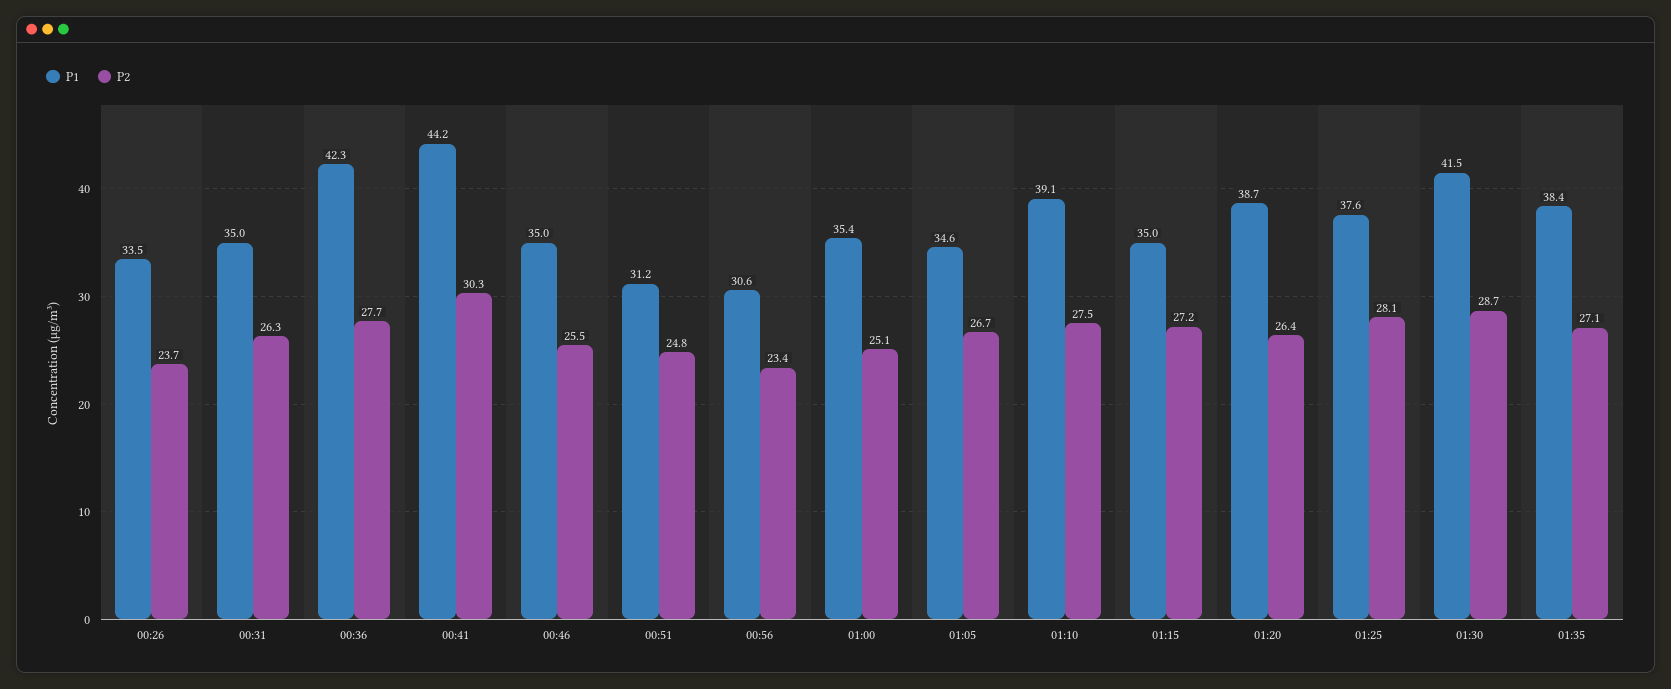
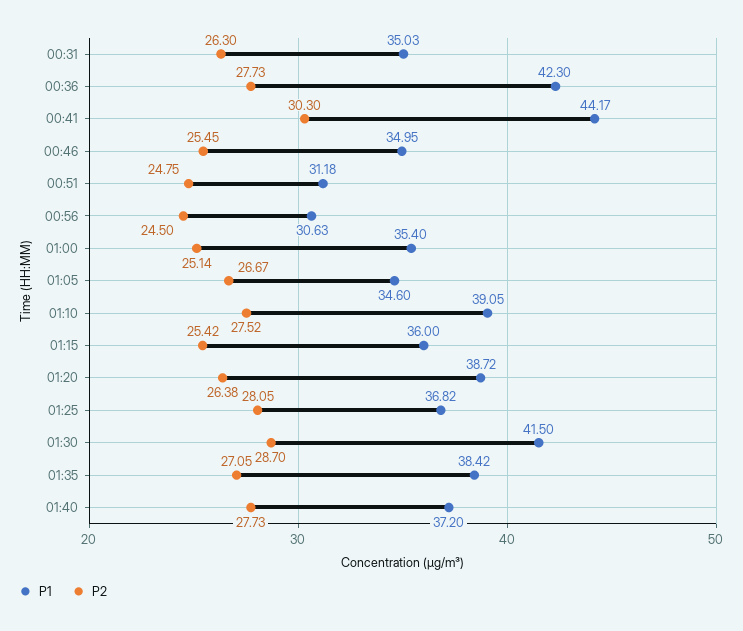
P1, 00:26: 33.5 -> none
P2, 00:26: 23.7 -> none
P2, 00:56: 23.4 -> 24.5
P1, 01:15: 35 -> 36
P2, 01:15: 27.2 -> 25.42
P1, 01:25: 37.6 -> 36.82
P1, 01:40: none -> 37.2
P2, 01:40: none -> 27.73

